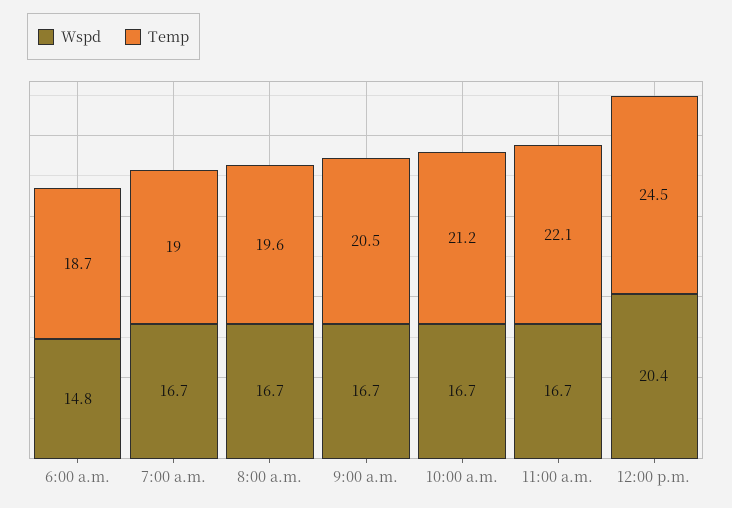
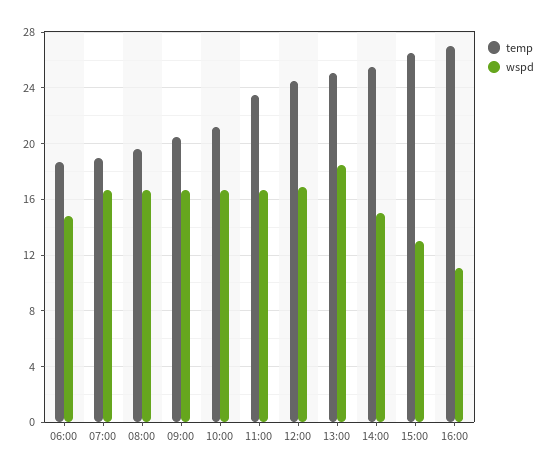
Temp, 11:00 a.m.: 22.1 -> 23.5
Wspd, 12:00 p.m.: 20.4 -> 17
Temp, 13:00: none -> 25
Wspd, 13:00: none -> 18.5
Temp, 14:00: none -> 25.5
Wspd, 14:00: none -> 15
Temp, 15:00: none -> 26.5
Wspd, 15:00: none -> 13
Temp, 16:00: none -> 27
Wspd, 16:00: none -> 11

